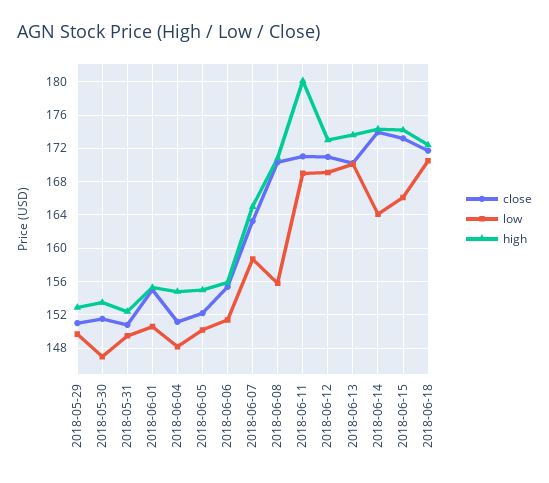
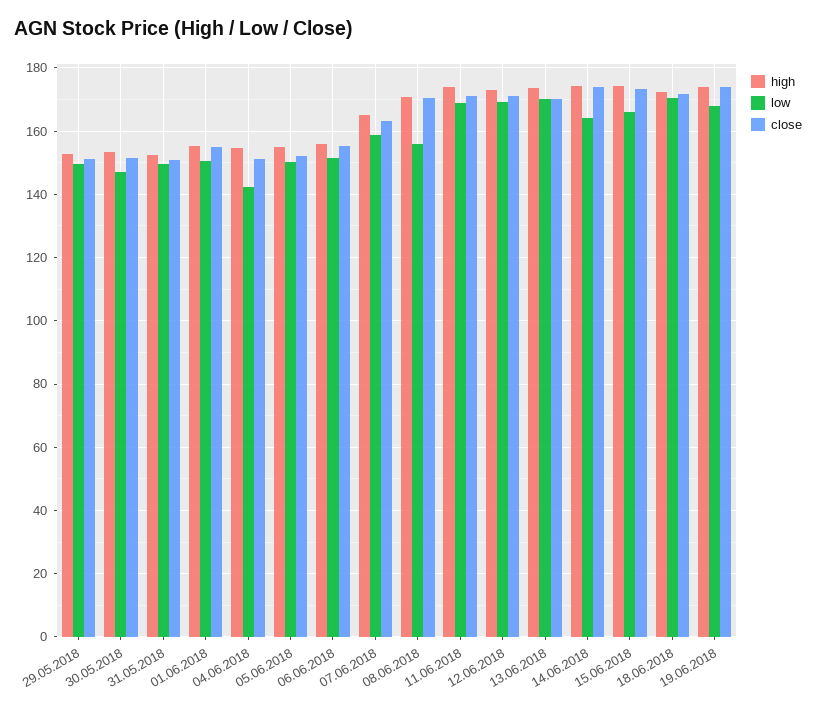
low, 2018-06-04: 148 -> 142
high, 2018-06-11: 180 -> 174
high, 19.06.2018: none -> 174
low, 19.06.2018: none -> 168
close, 19.06.2018: none -> 174

